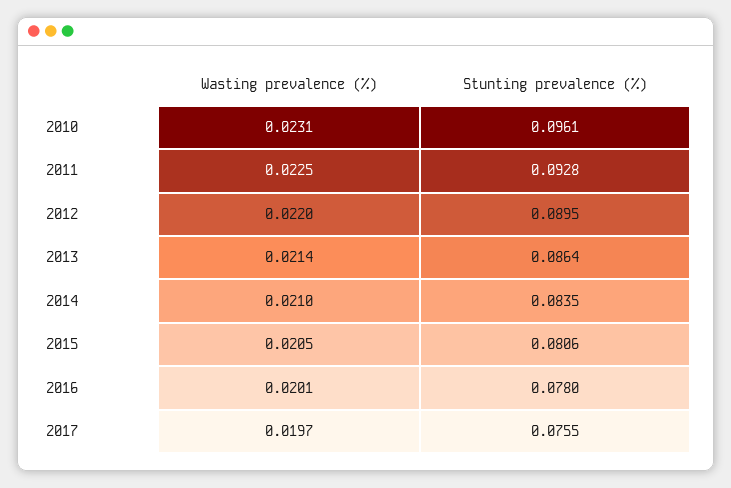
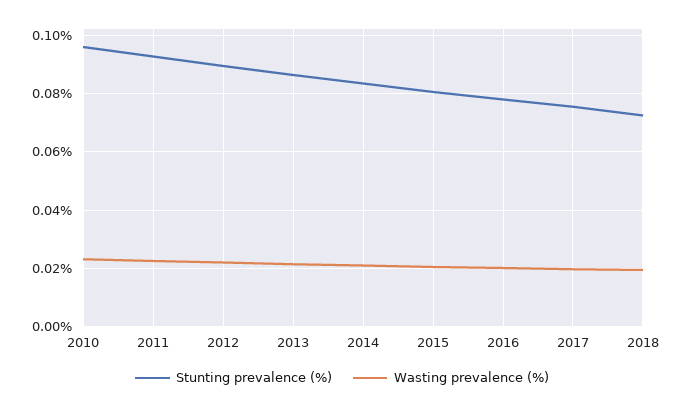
Stunting prevalence (%), 2018: none -> 0.0725
Wasting prevalence (%), 2018: none -> 0.02

